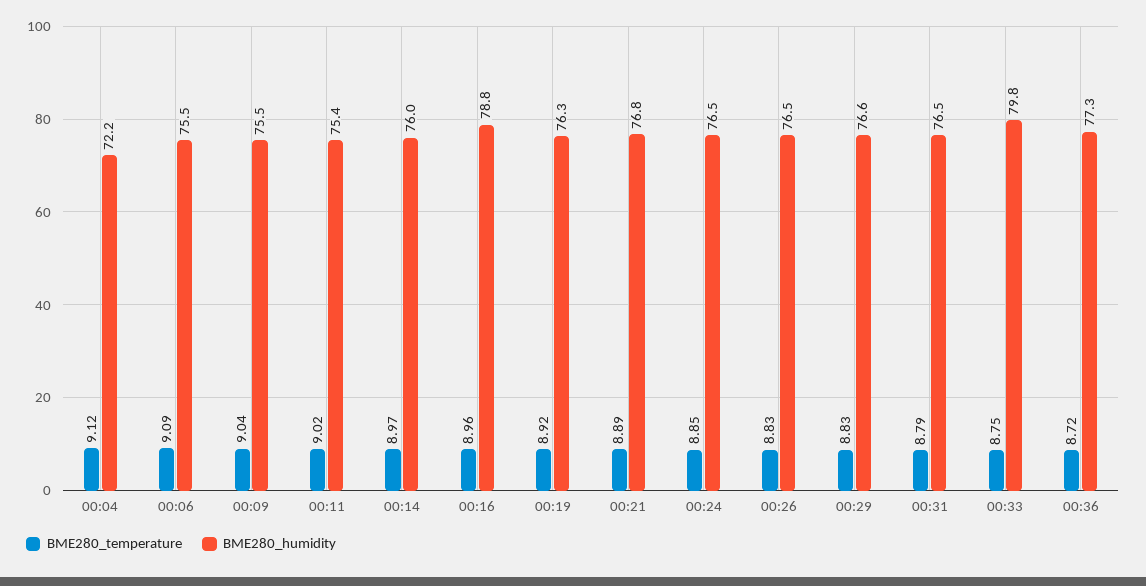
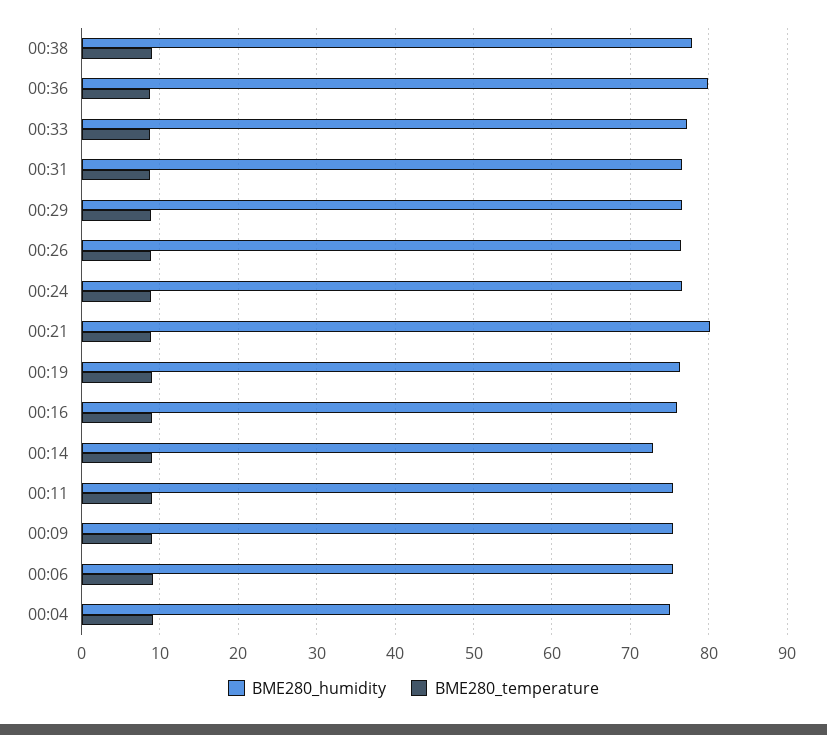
BME280_humidity, 00:04: 72.2 -> 75
BME280_humidity, 00:14: 76 -> 73
BME280_humidity, 00:16: 78.8 -> 76
BME280_humidity, 00:21: 76.8 -> 80
BME280_humidity, 00:33: 79.8 -> 77
BME280_humidity, 00:36: 77.3 -> 80
BME280_humidity, 00:38: none -> 78
BME280_temperature, 00:38: none -> 9

